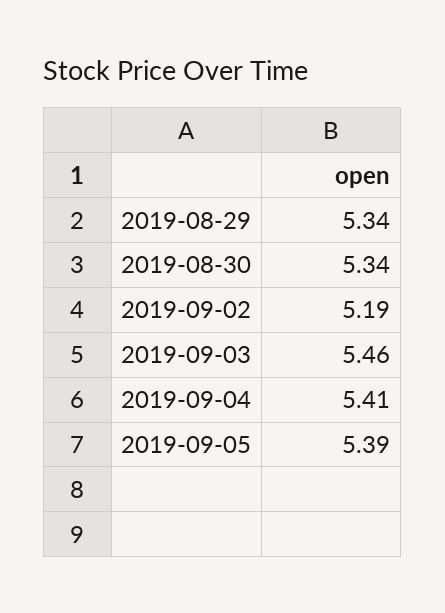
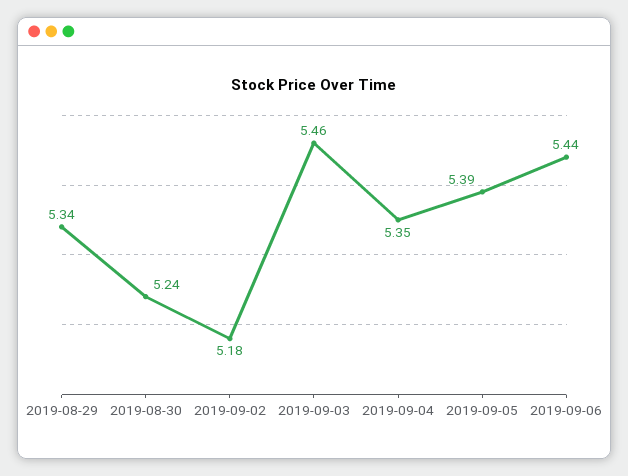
2019-08-30: 5.34 -> 5.24
2019-09-02: 5.19 -> 5.18
2019-09-04: 5.41 -> 5.35
2019-09-06: none -> 5.44

